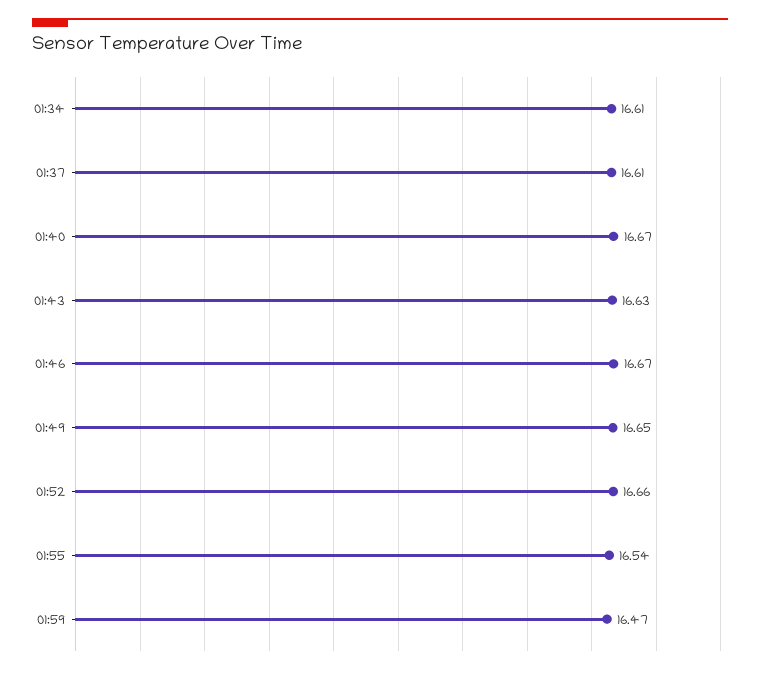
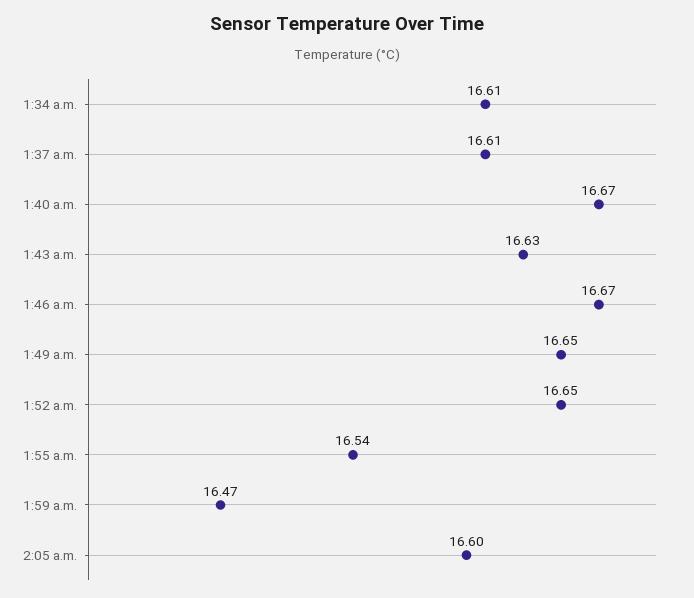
01:52: 16.66 -> 16.65
2:05 a.m.: none -> 16.6

